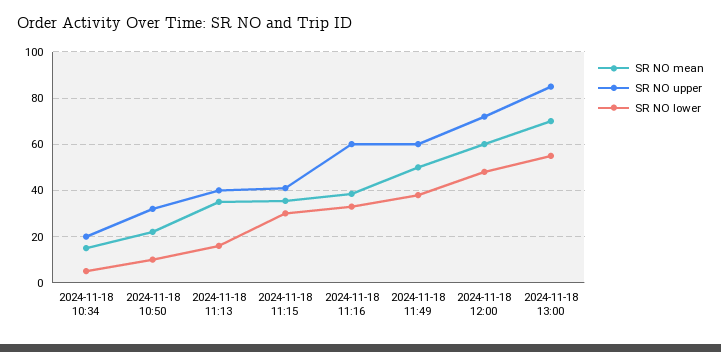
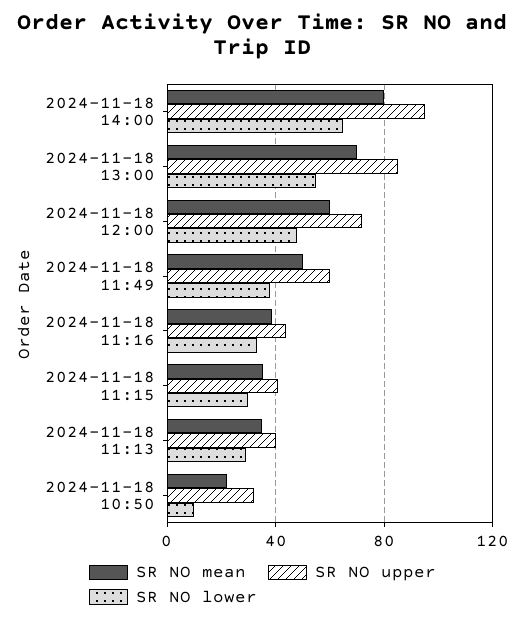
SR NO mean, 2024-11-18 10:34: 15 -> none
SR NO upper, 2024-11-18 10:34: 20 -> none
SR NO lower, 2024-11-18 10:34: 5 -> none
SR NO lower, 2024-11-18 11:13: 15 -> 30
SR NO upper, 2024-11-18 11:16: 60 -> 45
SR NO mean, 2024-11-18 14:00: none -> 80
SR NO upper, 2024-11-18 14:00: none -> 95
SR NO lower, 2024-11-18 14:00: none -> 65

